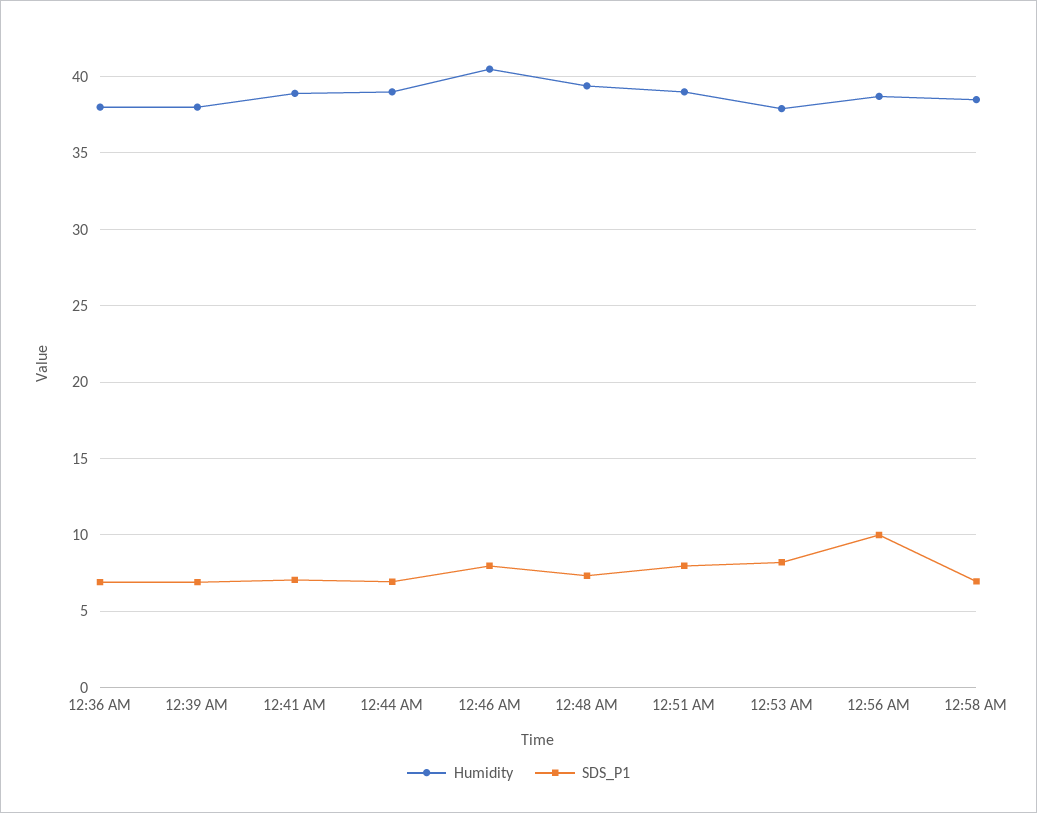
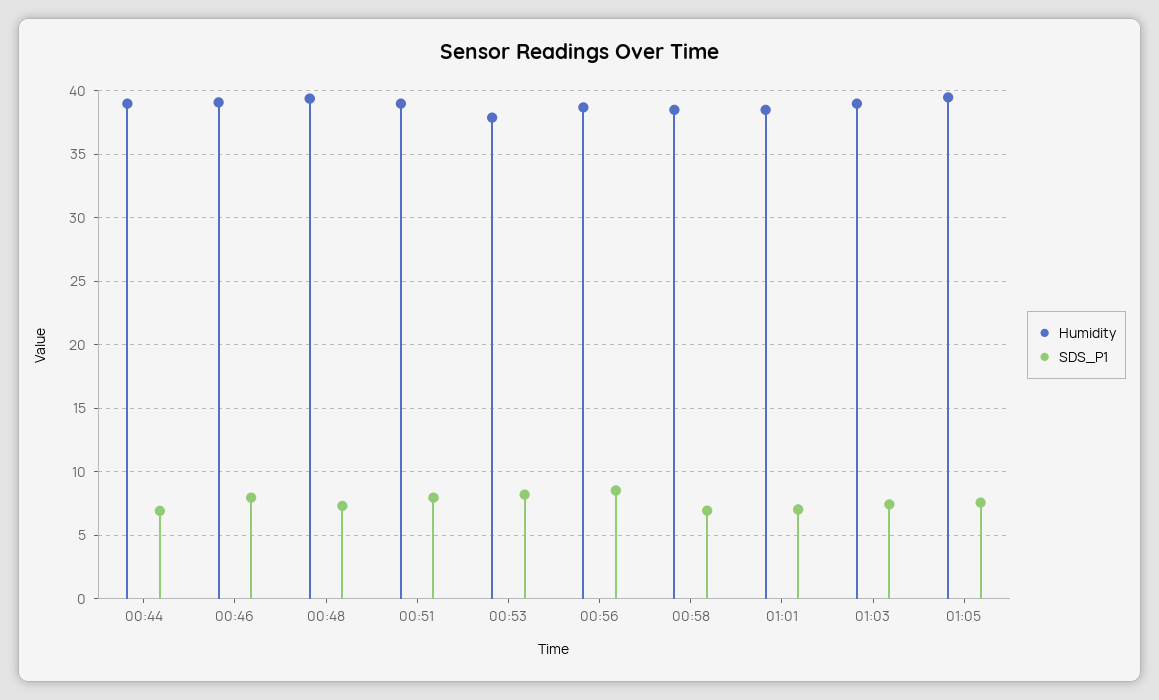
Humidity, 12:36 AM: 38 -> none
SDS_P1, 12:36 AM: 7 -> none
Humidity, 12:39 AM: 38 -> none
SDS_P1, 12:39 AM: 7 -> none
Humidity, 12:41 AM: 39 -> none
SDS_P1, 12:41 AM: 7 -> none
Humidity, 12:46 AM: 40.5 -> 39
SDS_P1, 12:56 AM: 10 -> 8.5
Humidity, 01:01: none -> 38.5
SDS_P1, 01:01: none -> 7
Humidity, 01:03: none -> 39
SDS_P1, 01:03: none -> 7.5
Humidity, 01:05: none -> 39.5
SDS_P1, 01:05: none -> 7.5

